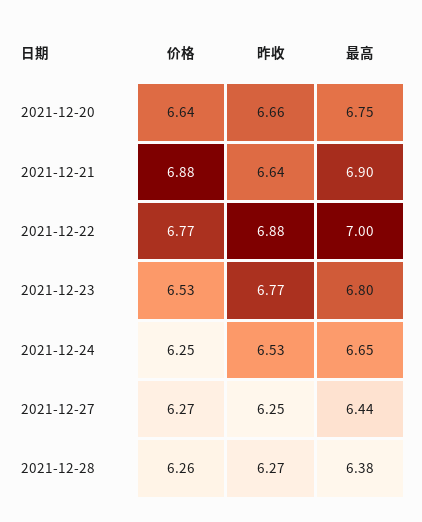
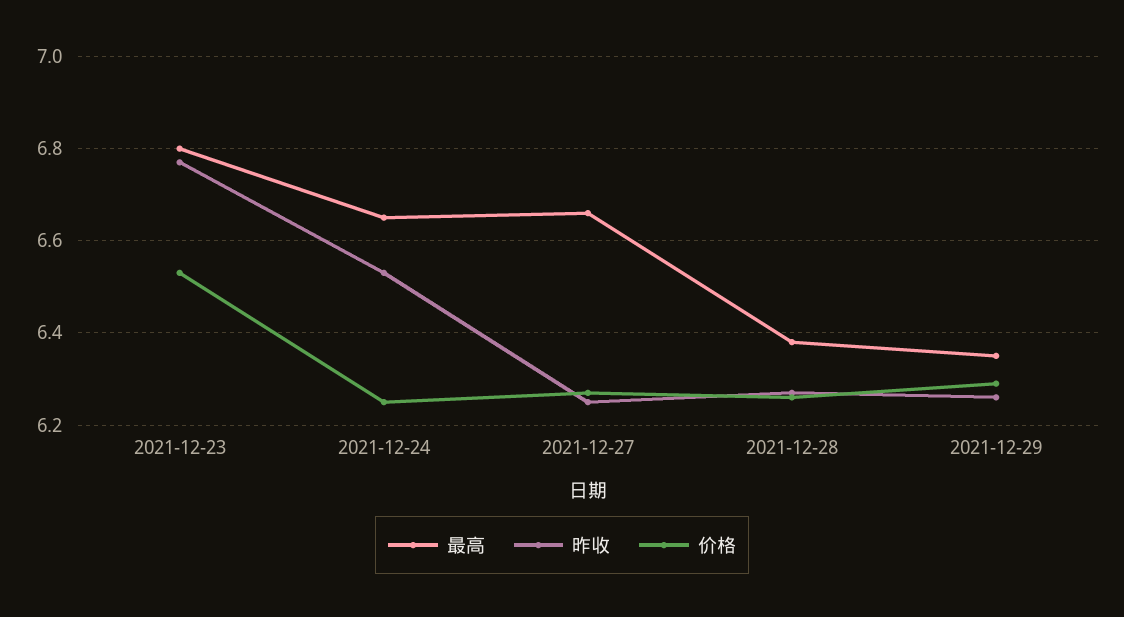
价格, 2021-12-20: 6.64 -> none
昨收, 2021-12-20: 6.66 -> none
最高, 2021-12-20: 6.75 -> none
价格, 2021-12-21: 6.88 -> none
昨收, 2021-12-21: 6.64 -> none
最高, 2021-12-21: 6.9 -> none
价格, 2021-12-22: 6.77 -> none
昨收, 2021-12-22: 6.88 -> none
最高, 2021-12-22: 7 -> none
最高, 2021-12-27: 6.44 -> 6.65
最高, 2021-12-29: none -> 6.35
昨收, 2021-12-29: none -> 6.25
价格, 2021-12-29: none -> 6.3

